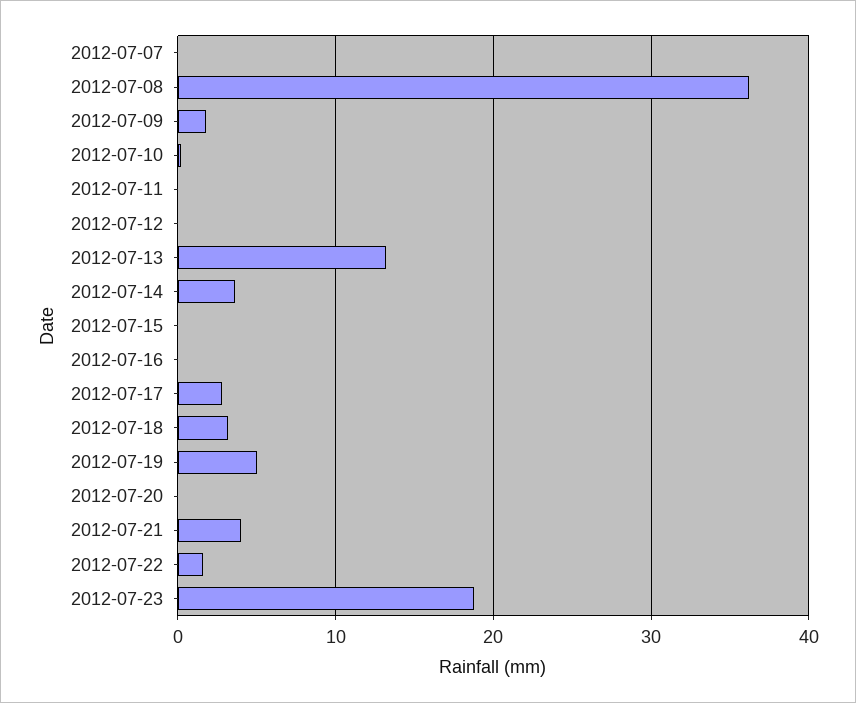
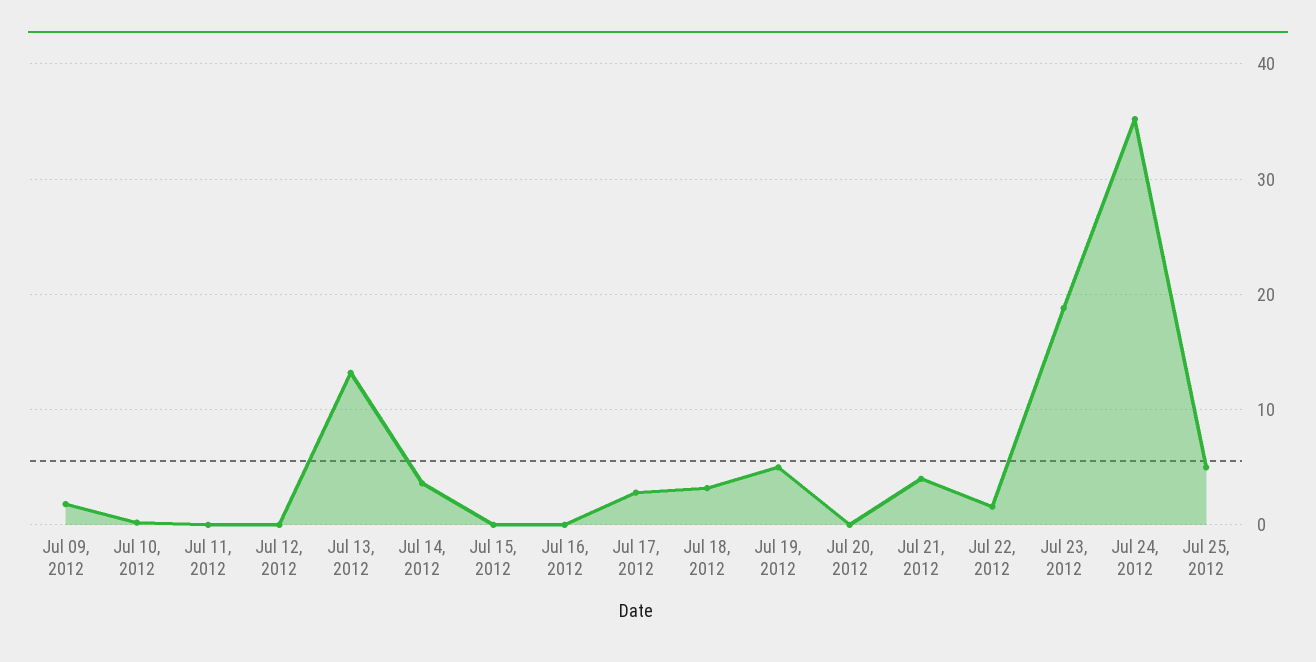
2012-07-07: 0 -> none
2012-07-08: 36 -> none
Jul 24, 2012: none -> 35
Jul 25, 2012: none -> 5

